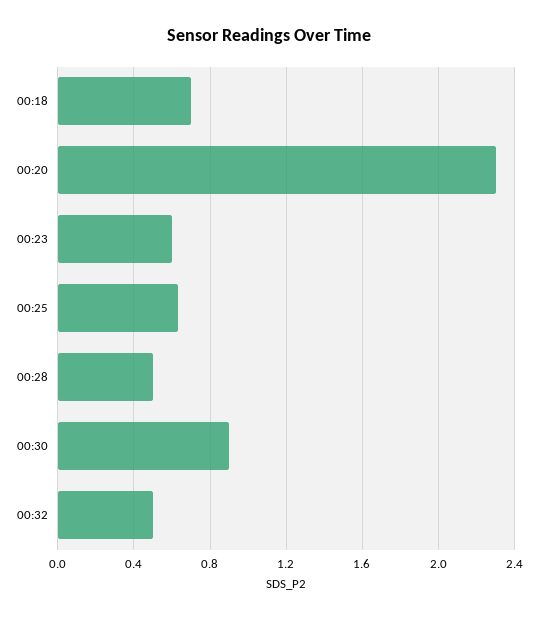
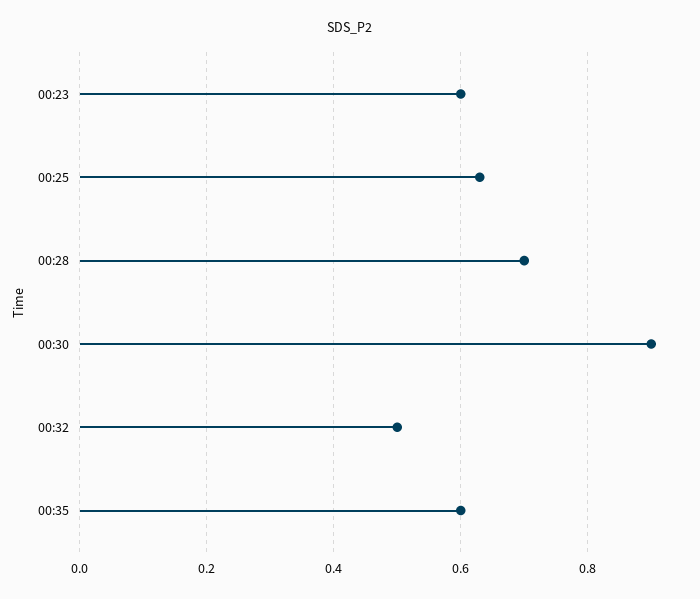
00:18: 0.7 -> none
00:20: 2.3 -> none
00:28: 0.5 -> 0.7
00:35: none -> 0.6

